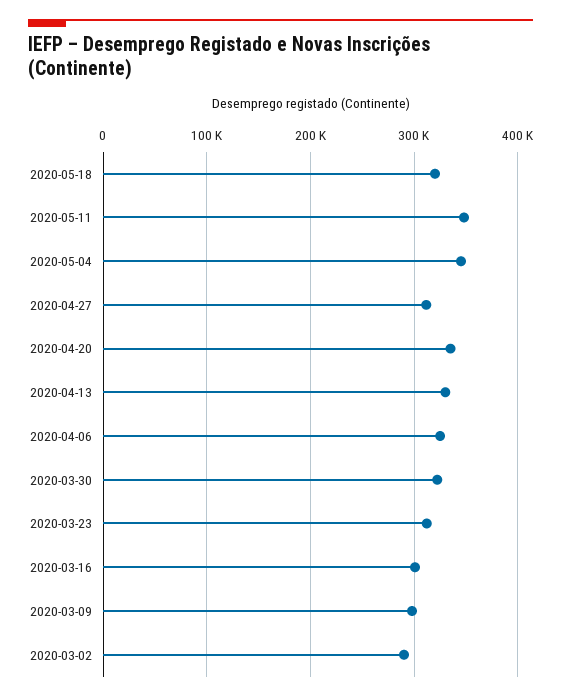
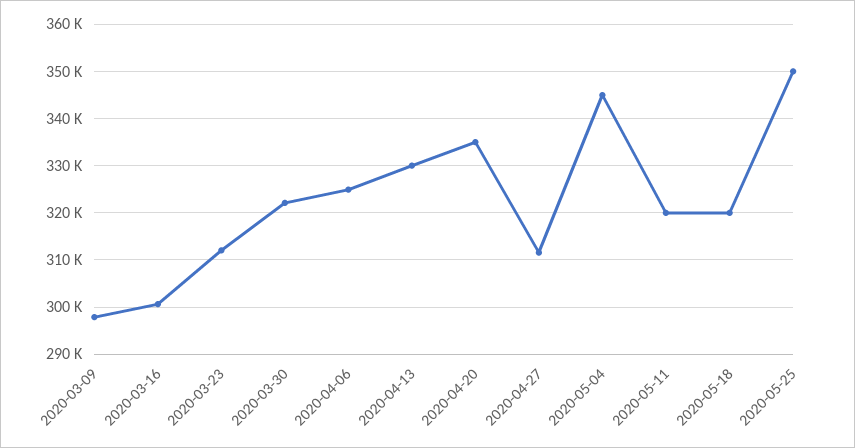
2020-05-11: 350000 -> 320000
2020-03-02: 290000 -> none
2020-05-25: none -> 350000

